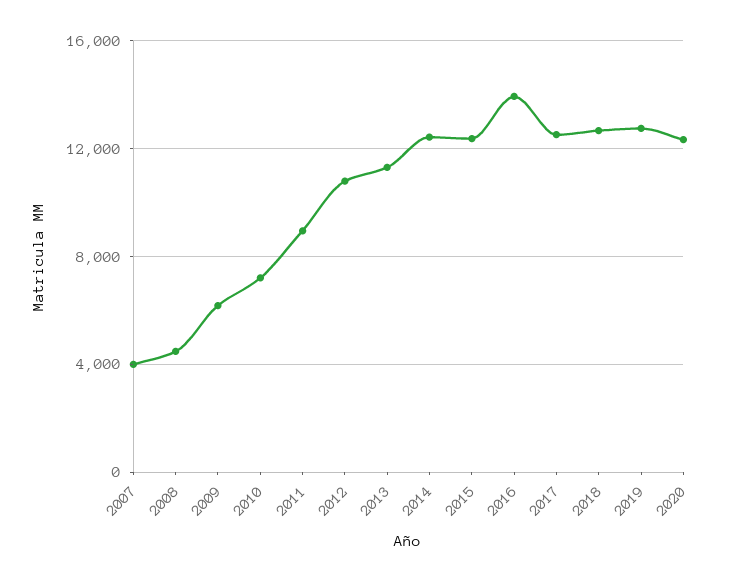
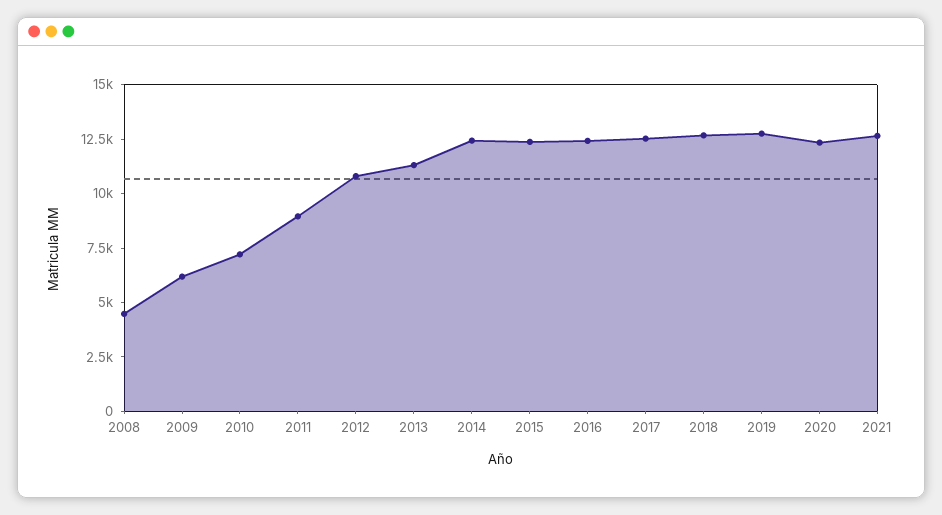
2007: 4000 -> none
2016: 14000 -> 12500
2021: none -> 12500

